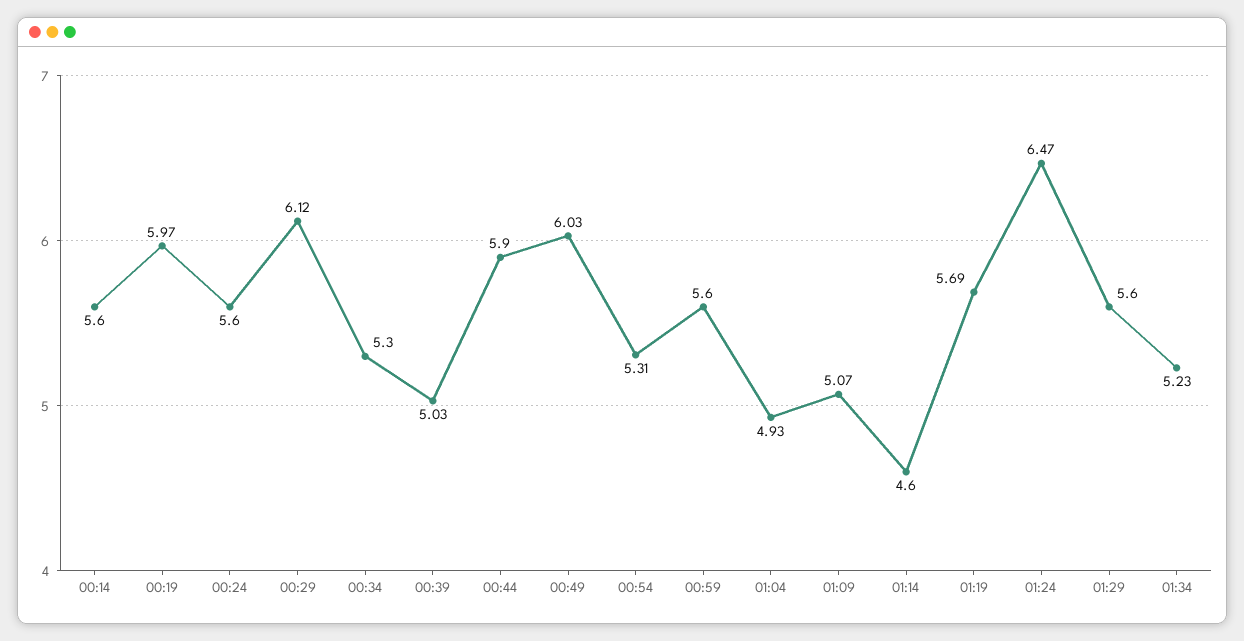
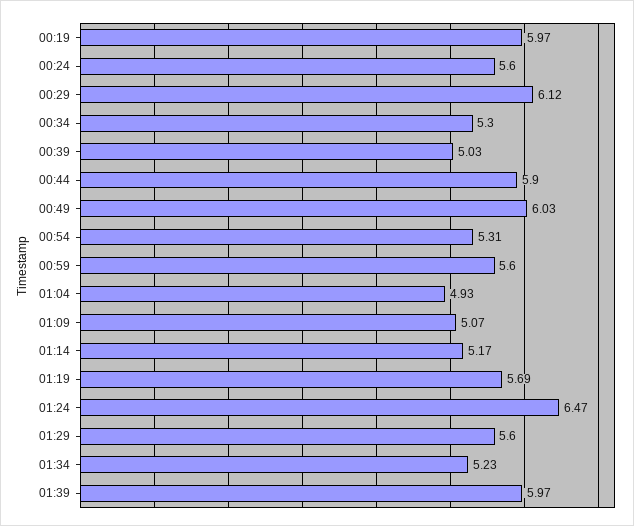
00:14: 5.6 -> none
01:14: 4.6 -> 5.17
01:39: none -> 5.97

